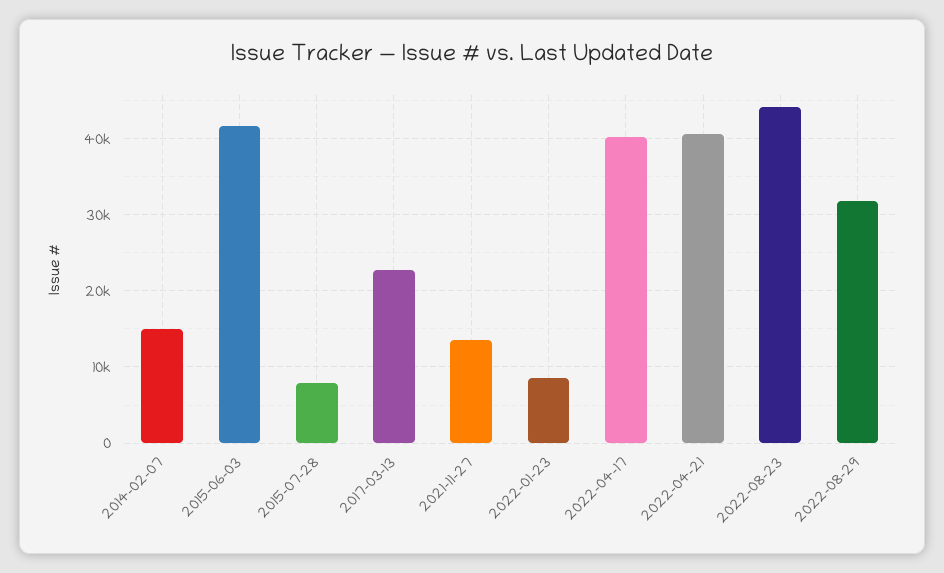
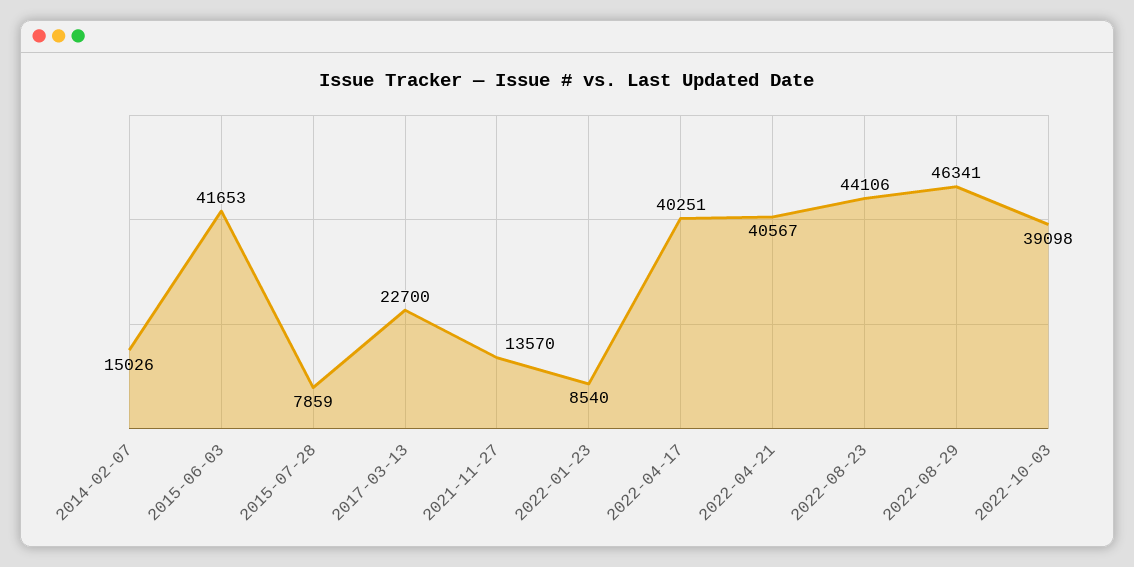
2022-08-29: 32000 -> 46341
2022-10-03: none -> 39098

